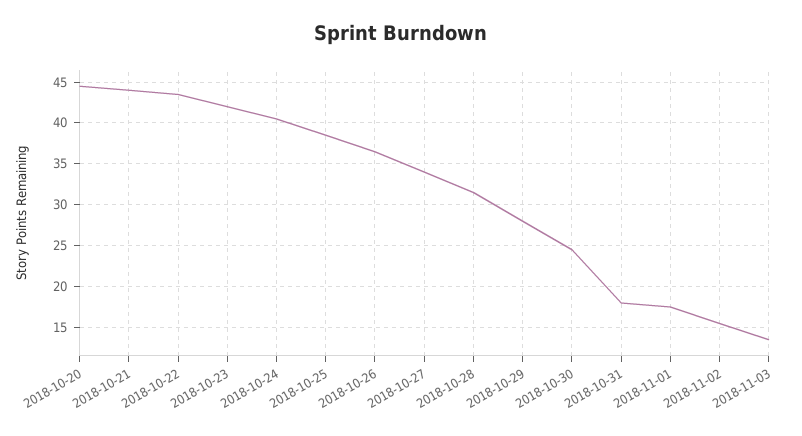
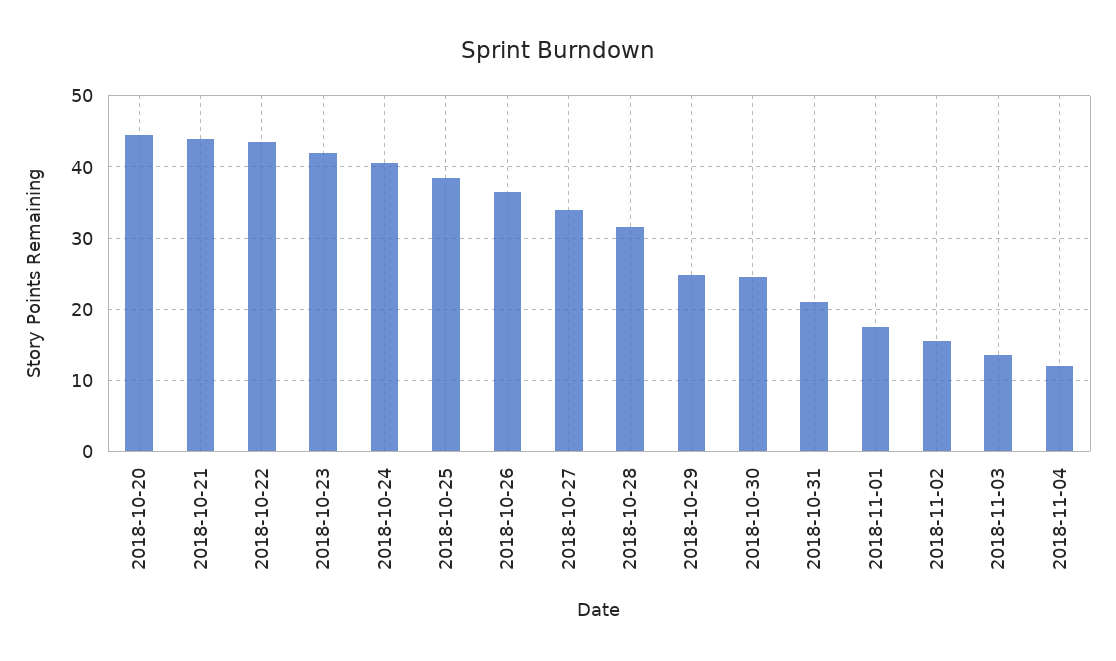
2018-10-29: 28 -> 25
2018-10-31: 18 -> 21
2018-11-04: none -> 12

